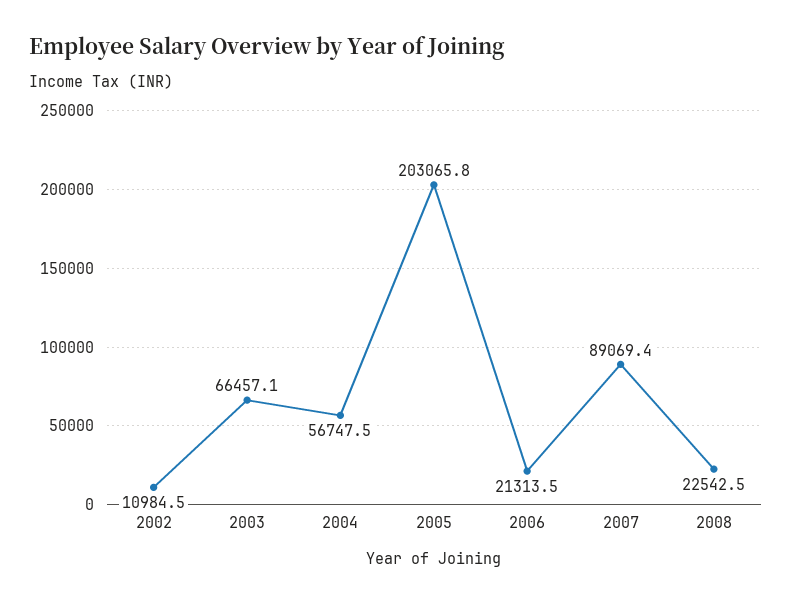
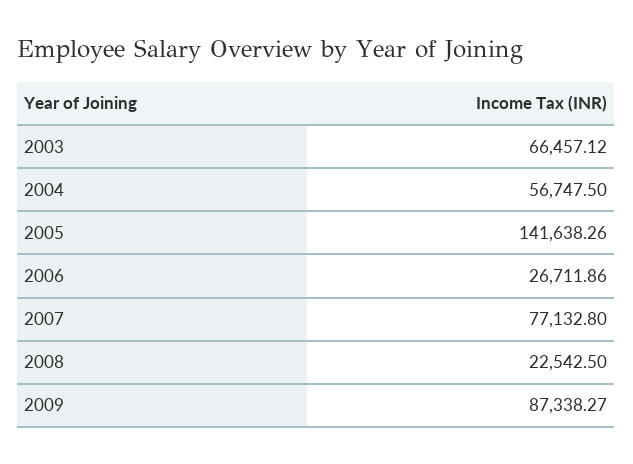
2002: 10984.5 -> none
2005: 203065.8 -> 141638.26
2006: 21313.5 -> 26711.86
2007: 89069.4 -> 77132.8
2009: none -> 87338.27

